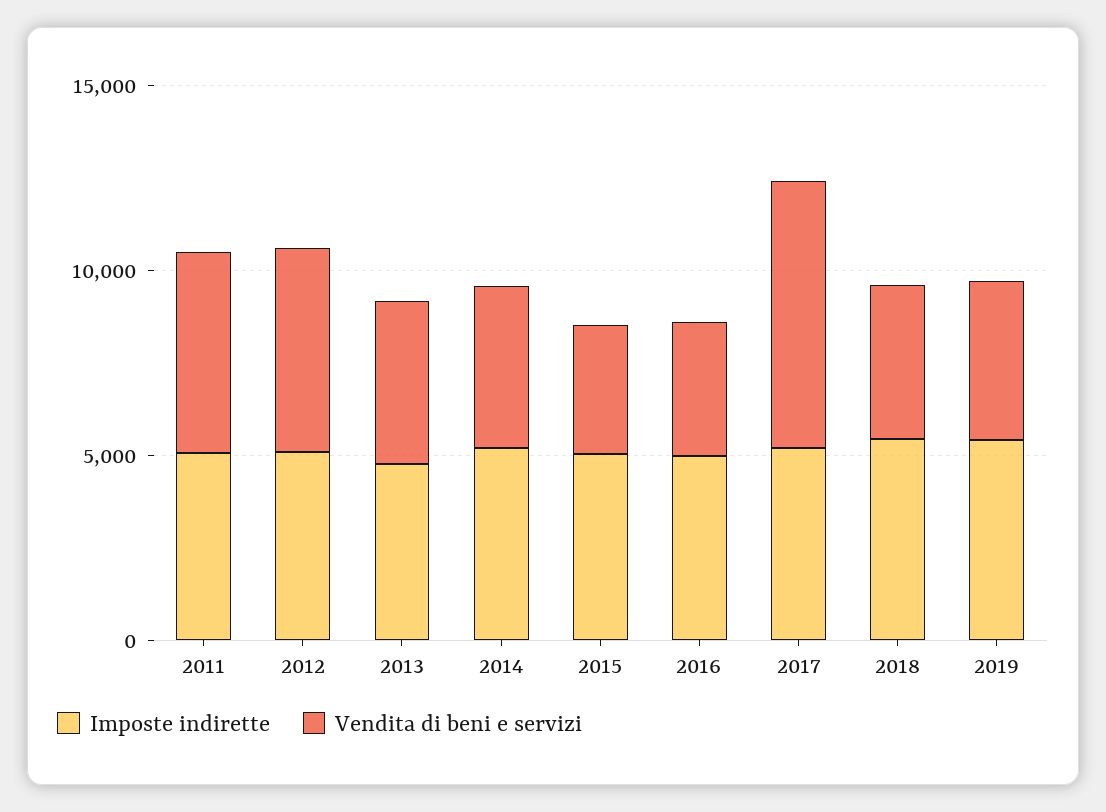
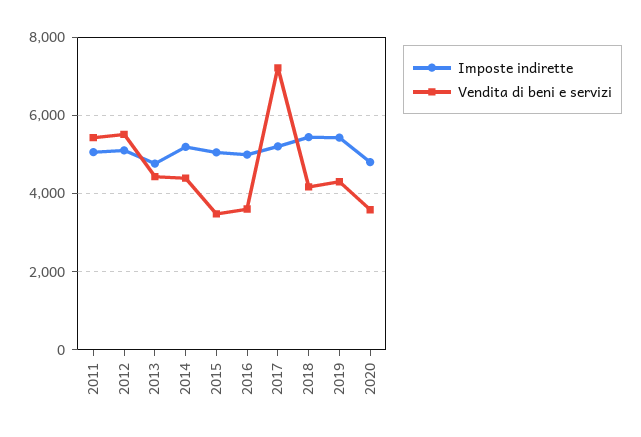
Imposte indirette, 2020: none -> 4800
Vendita di beni e servizi, 2020: none -> 3600

